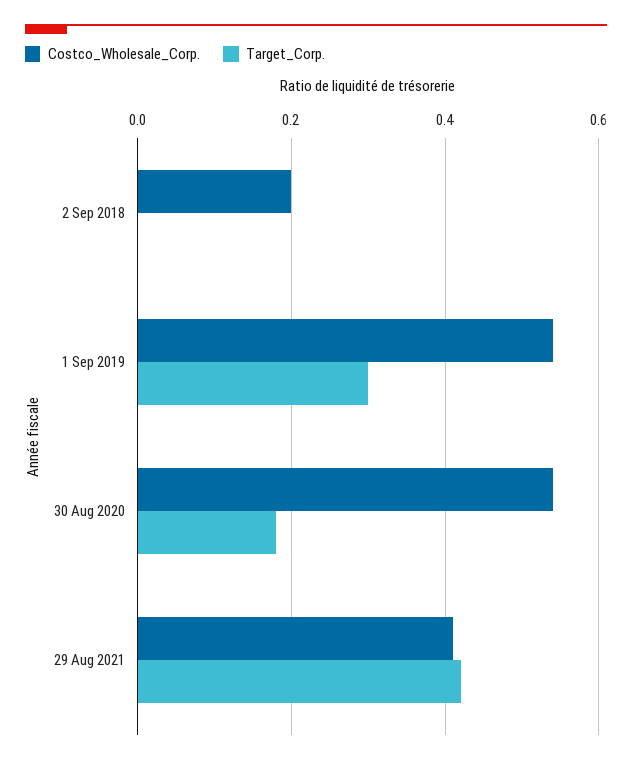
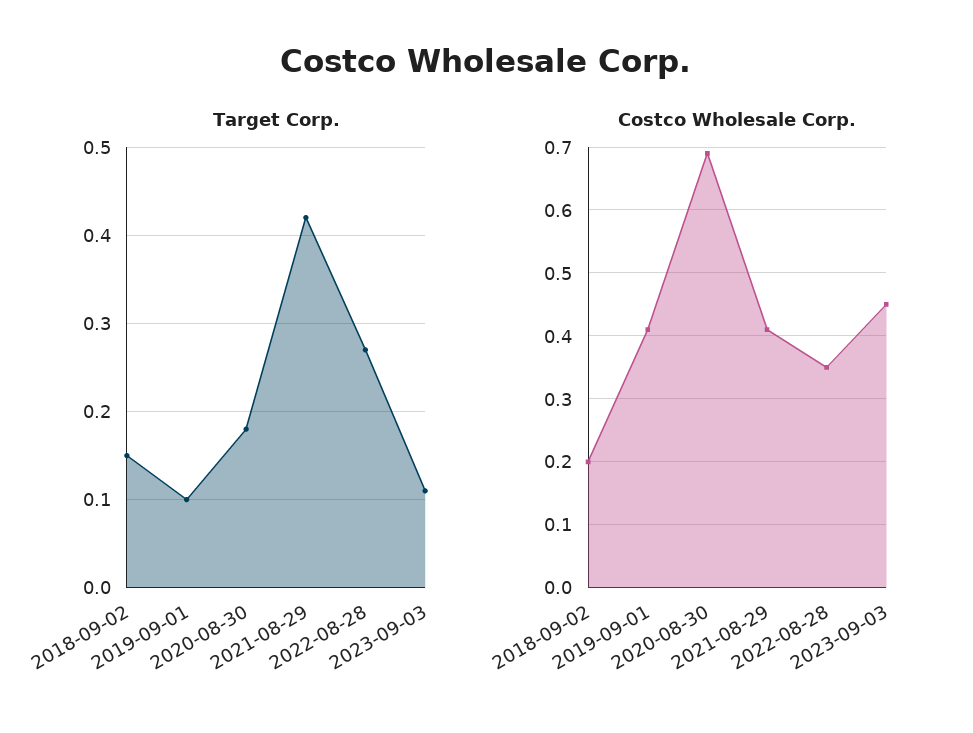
Target_Corp., 2 Sep 2018: 0 -> 0.15
Costco_Wholesale_Corp., 1 Sep 2019: 0.55 -> 0.41
Target_Corp., 1 Sep 2019: 0.3 -> 0.1
Costco_Wholesale_Corp., 30 Aug 2020: 0.55 -> 0.69
Target_Corp., 2022-08-28: none -> 0.27
Target_Corp., 2023-09-03: none -> 0.11
Costco_Wholesale_Corp., 2022-08-28: none -> 0.35
Costco_Wholesale_Corp., 2023-09-03: none -> 0.45

